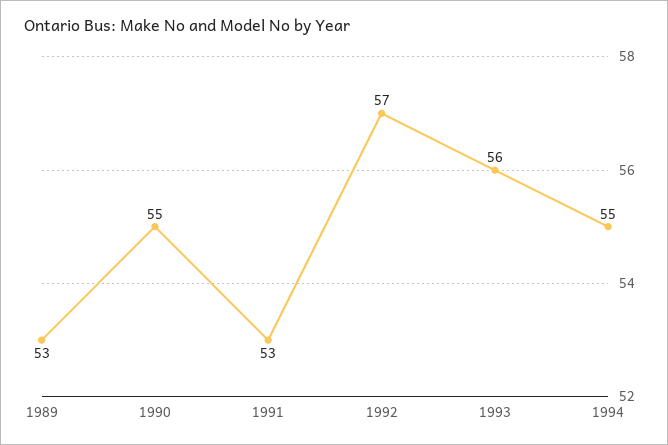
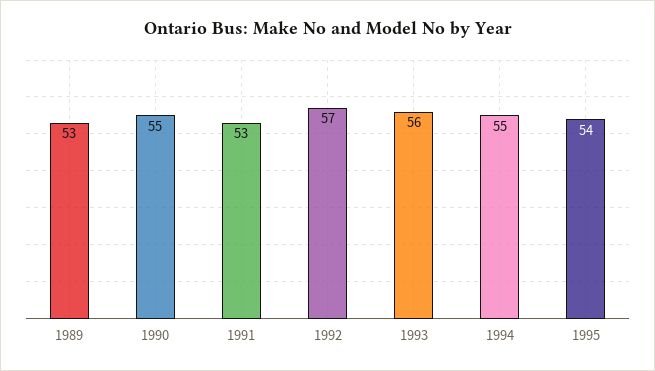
1995: none -> 54

